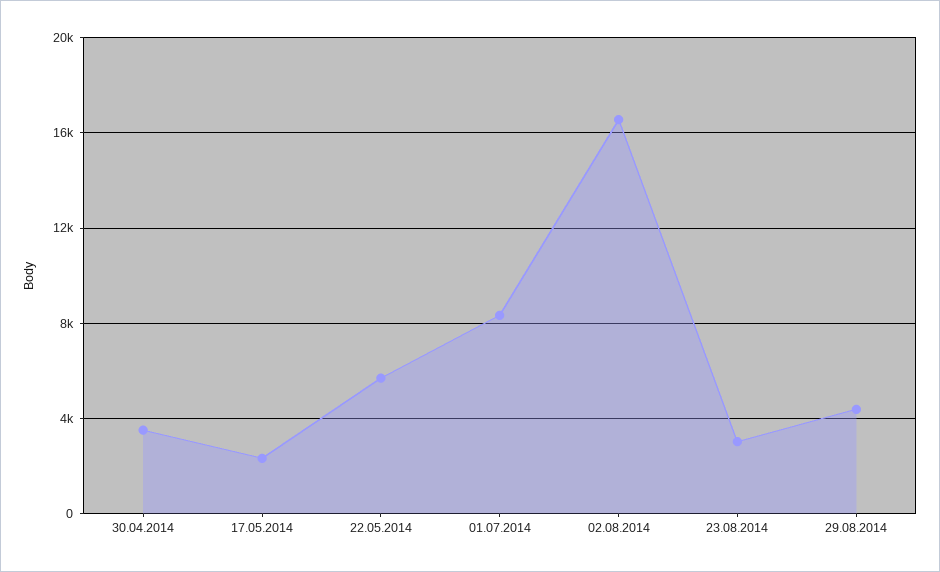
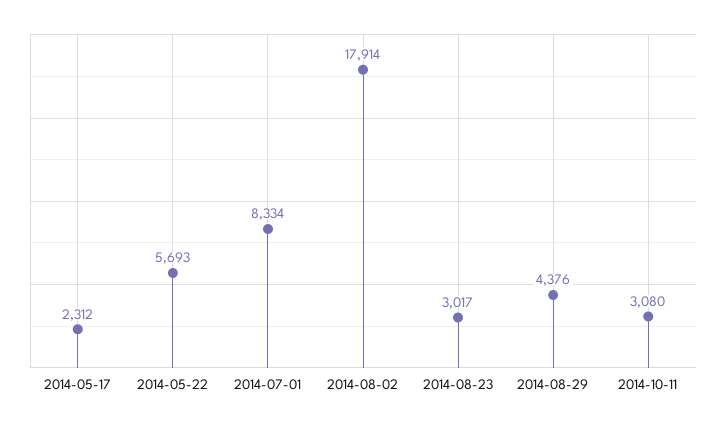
30.04.2014: 3500 -> none
02.08.2014: 16500 -> 17914
2014-10-11: none -> 3080

